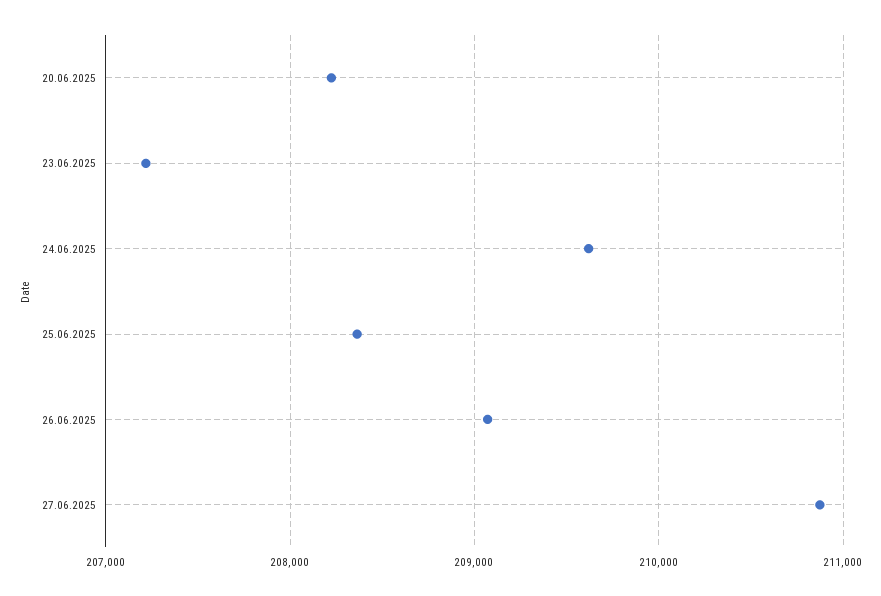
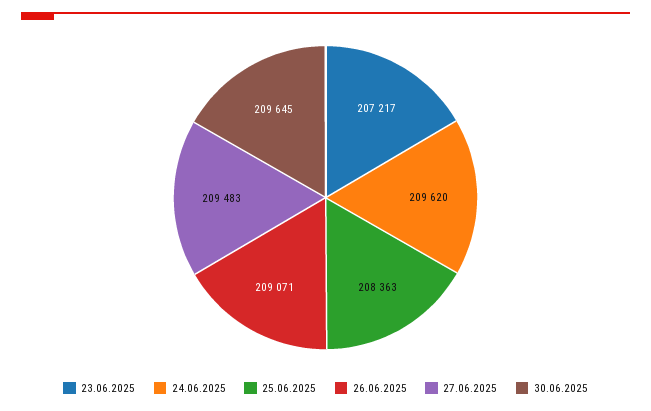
20.06.2025: 208200 -> none
27.06.2025: 210900 -> 209483
30.06.2025: none -> 209645

